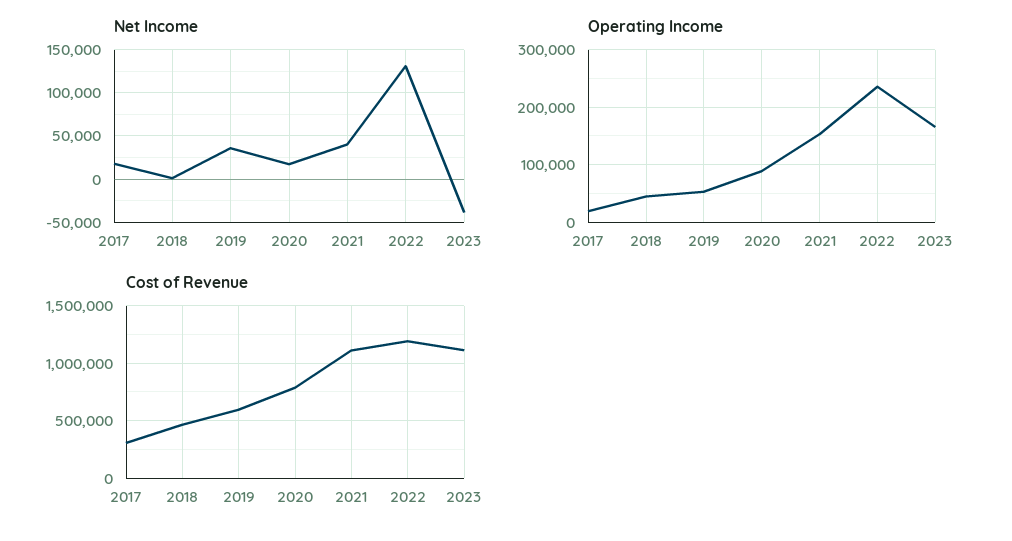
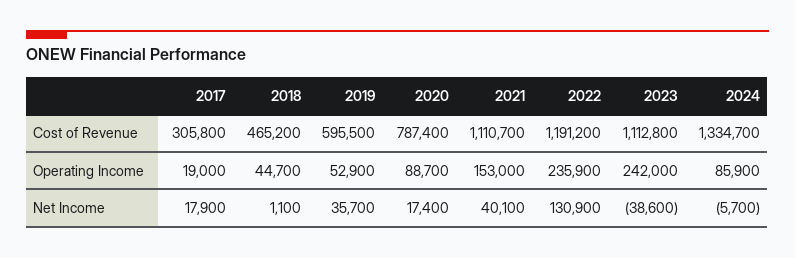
Operating Income, 2023: 160000 -> 242000
Cost of Revenue, 2024: none -> 1334700
Operating Income, 2024: none -> 85900
Net Income, 2024: none -> -5700

